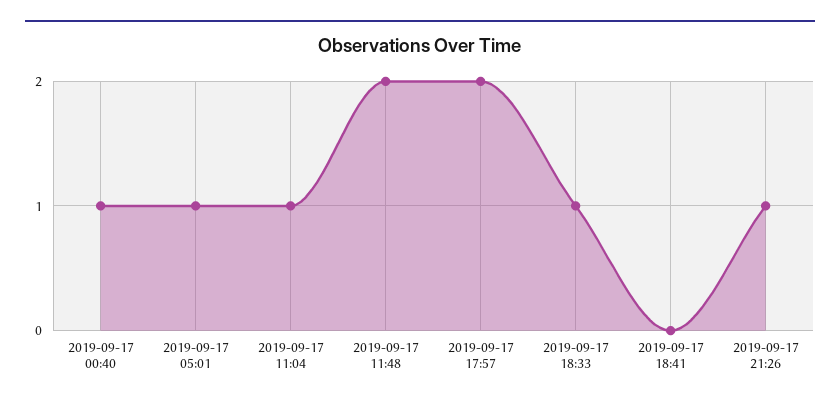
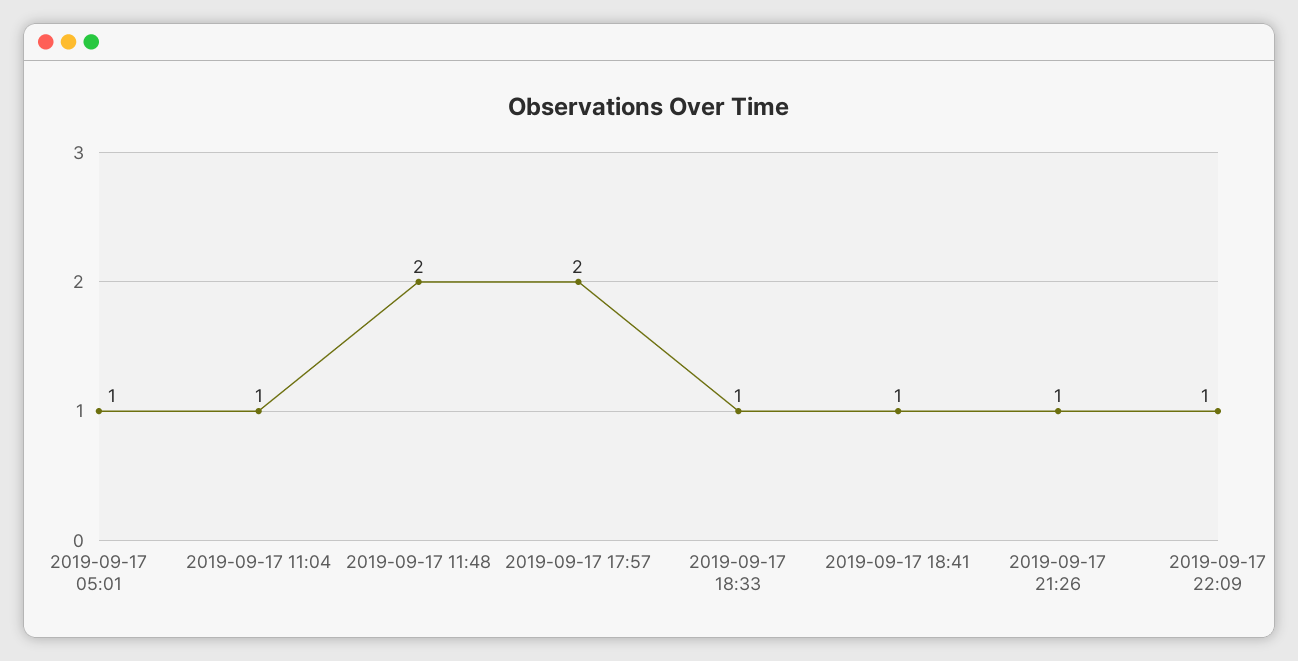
2019-09-17 00:40: 1 -> none
2019-09-17 18:41: 0 -> 1
2019-09-17 22:09: none -> 1

